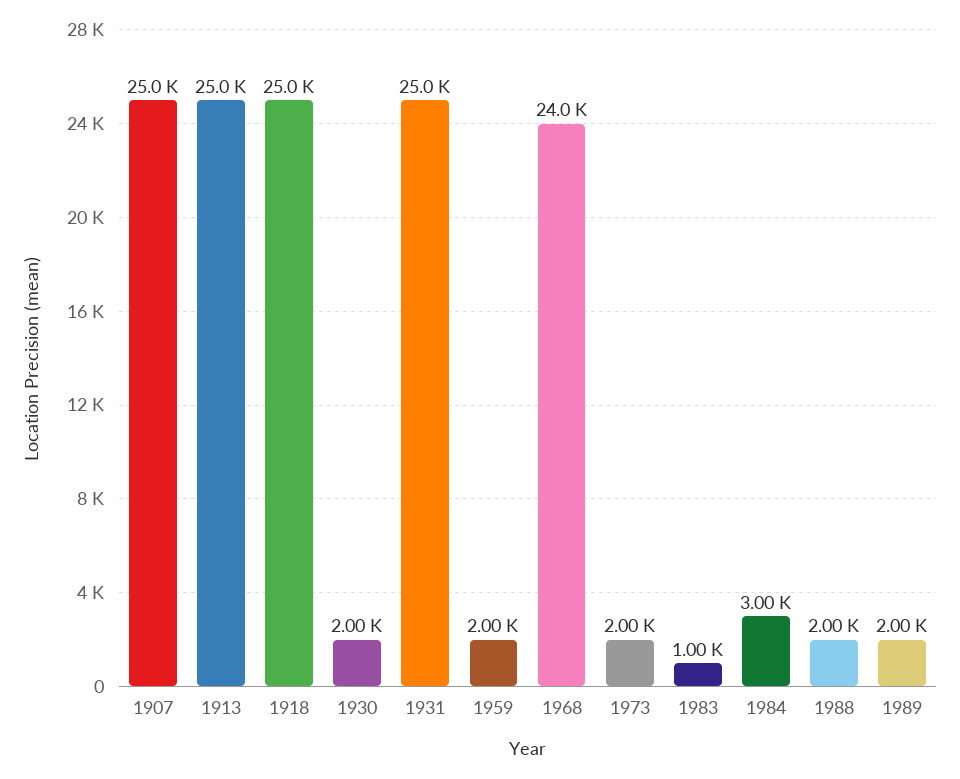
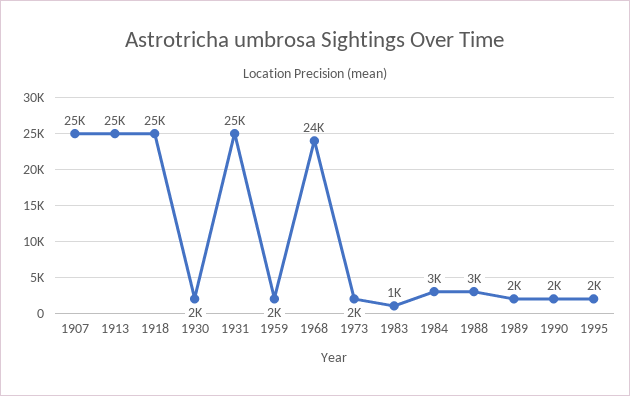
1988: 2000 -> 3000
1990: none -> 2000
1995: none -> 2000

